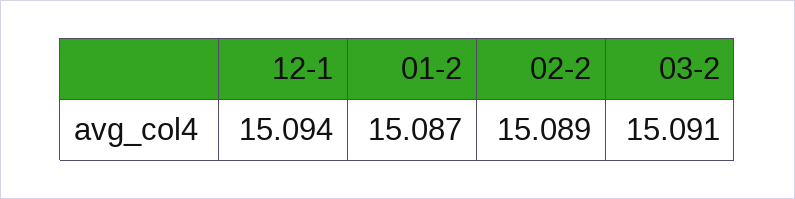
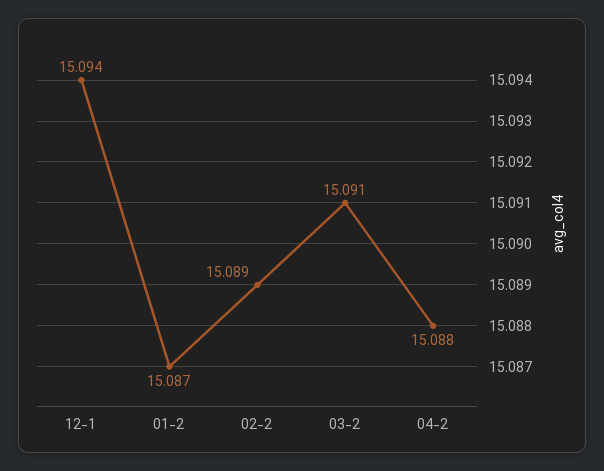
04-2: none -> 15.088

